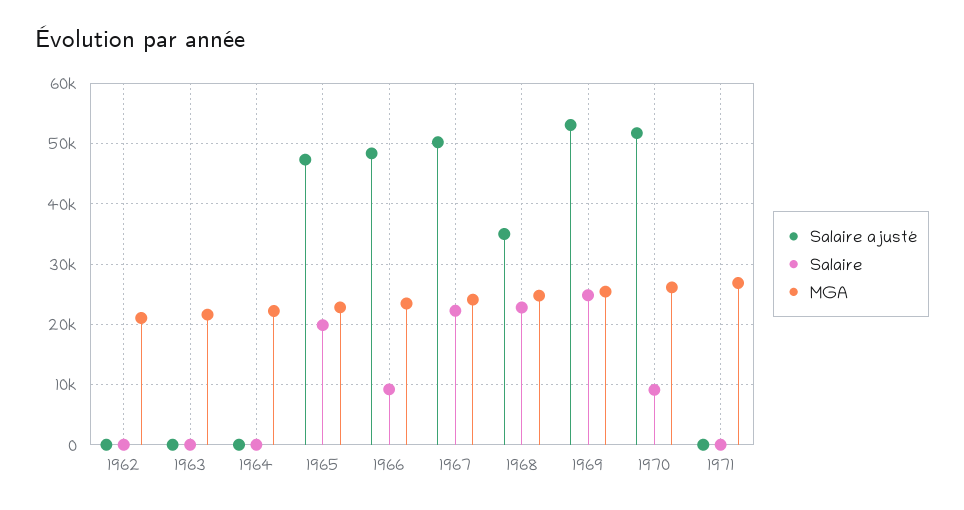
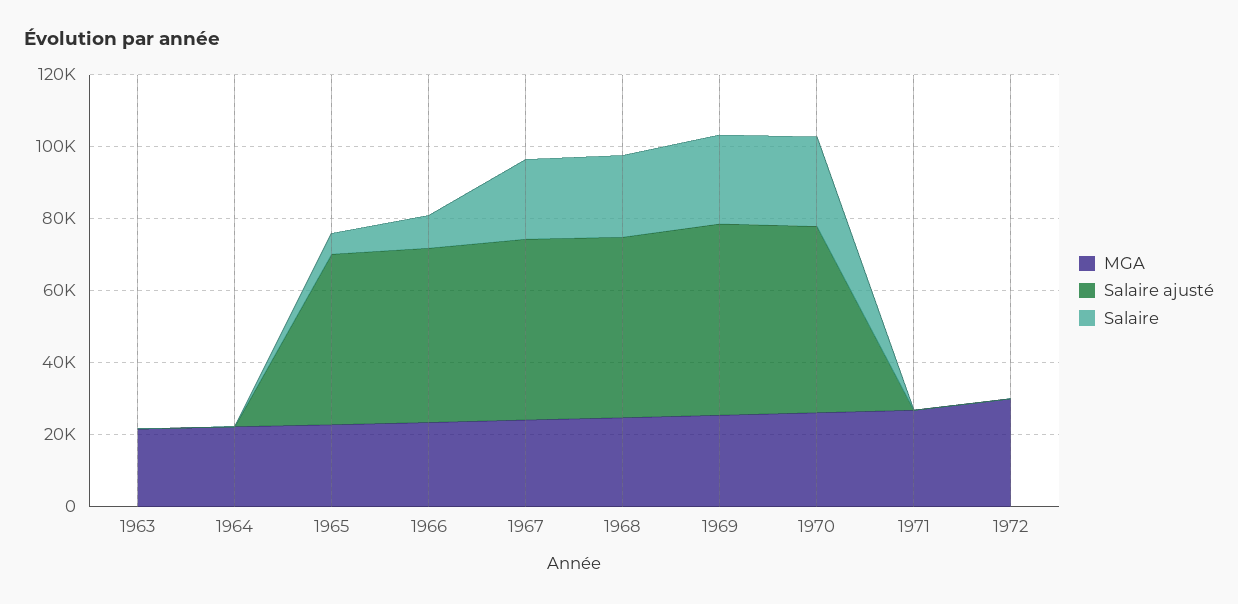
Salaire ajusté, 1962: 0 -> none
Salaire, 1962: 0 -> none
MGA, 1962: 21000 -> none
Salaire, 1965: 20000 -> 5000
Salaire ajusté, 1968: 35000 -> 50000
Salaire, 1970: 9000 -> 25000
MGA, 1972: none -> 30000
Salaire ajusté, 1972: none -> 0
Salaire, 1972: none -> 0

